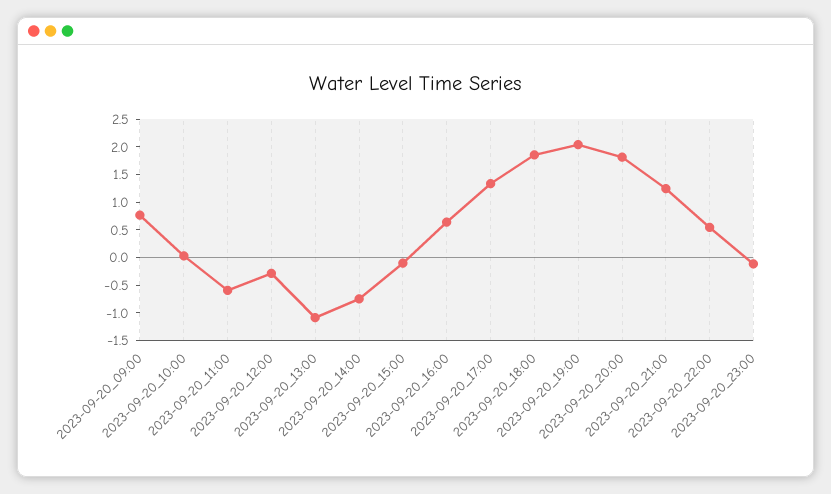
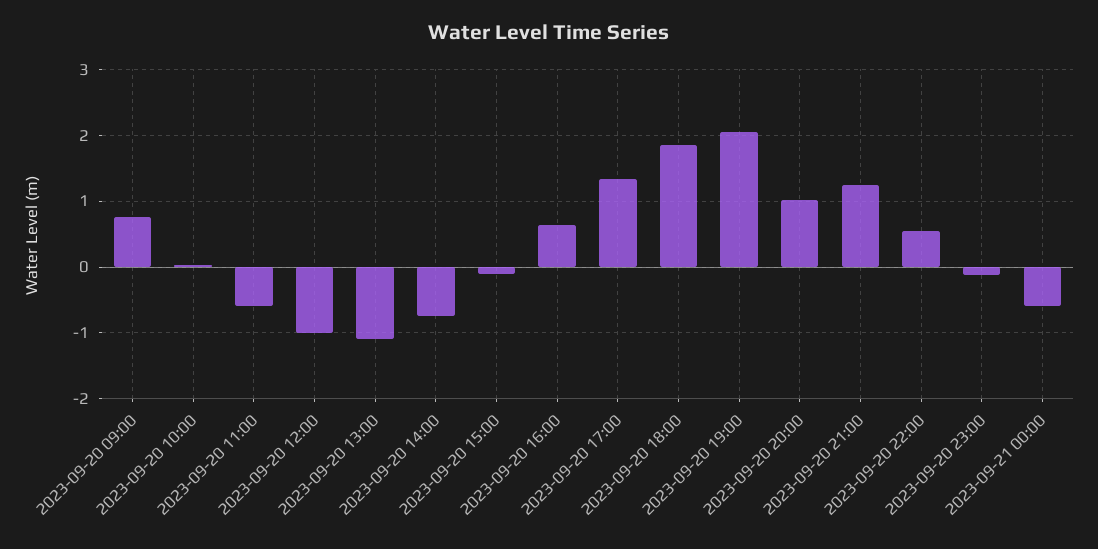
2023-09-20_12:00: -0.25 -> -1
2023-09-20_20:00: 1.75 -> 1
2023-09-21 00:00: none -> -0.6

